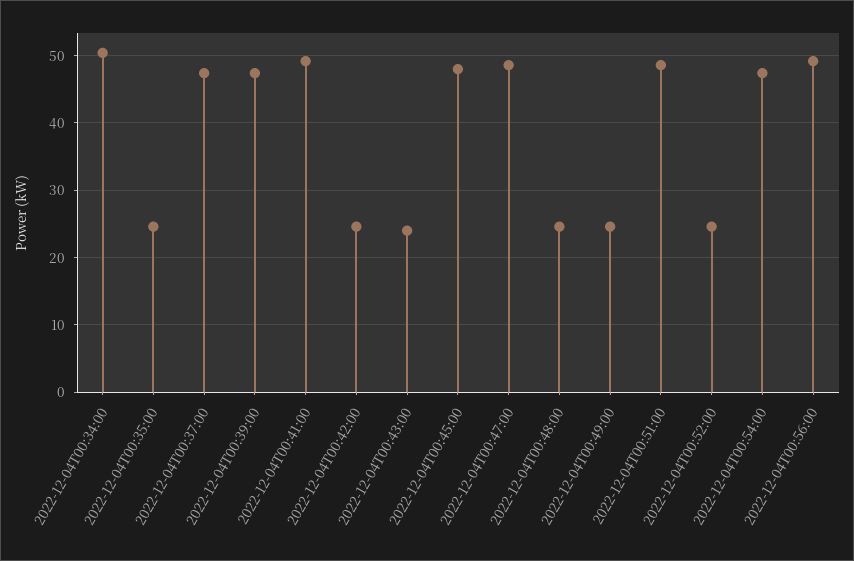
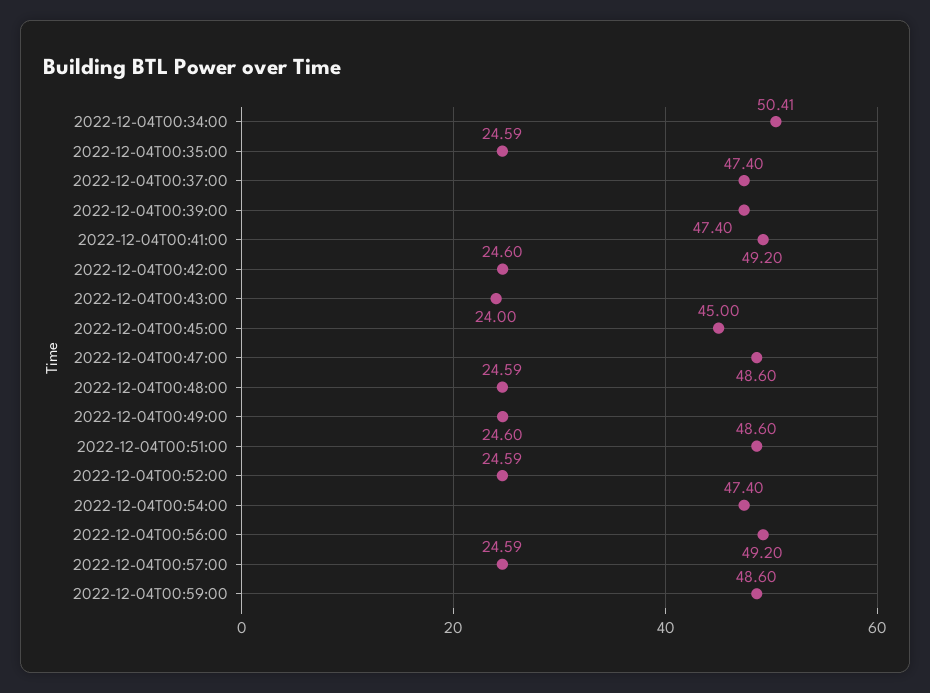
2022-12-04T00:45:00: 48 -> 45
2022-12-04T00:57:00: none -> 24.59
2022-12-04T00:59:00: none -> 48.6

